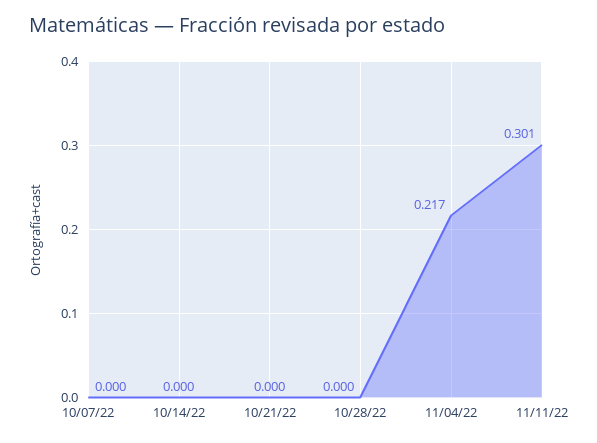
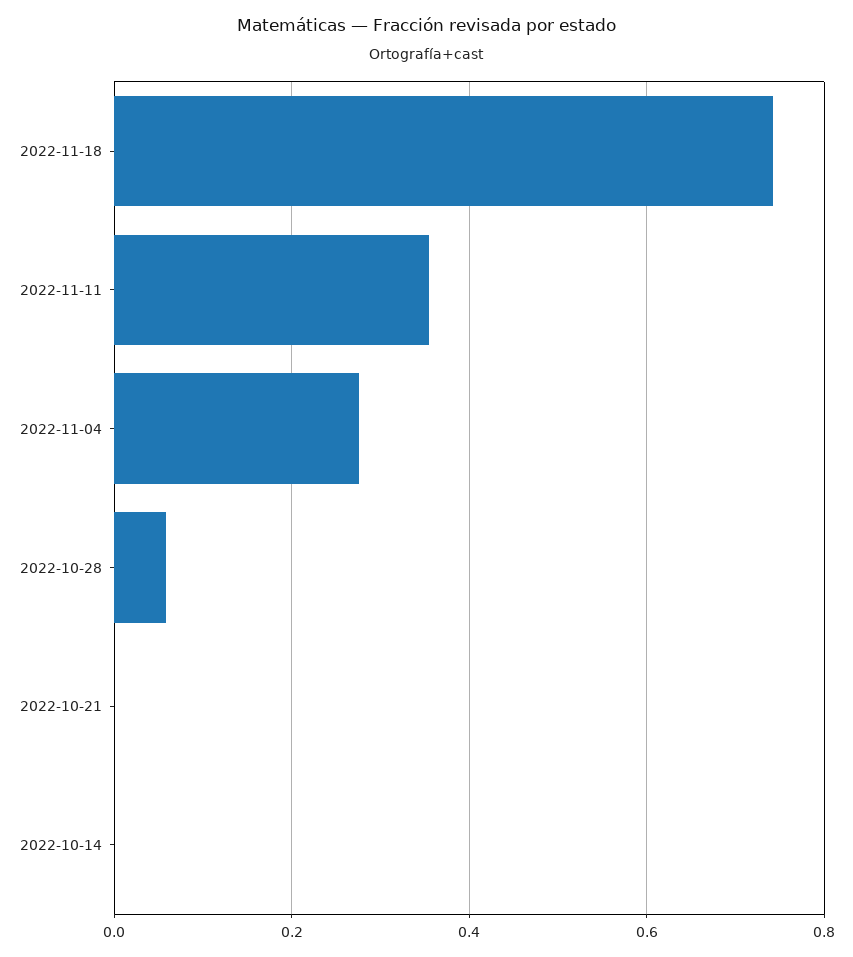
10/07/22: 0 -> none
10/28/22: 0 -> 0.06
11/04/22: 0.217 -> 0.28
11/11/22: 0.301 -> 0.36
2022-11-18: none -> 0.74

